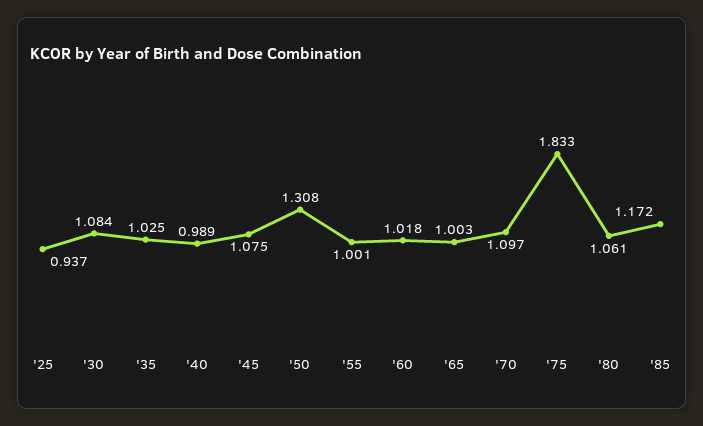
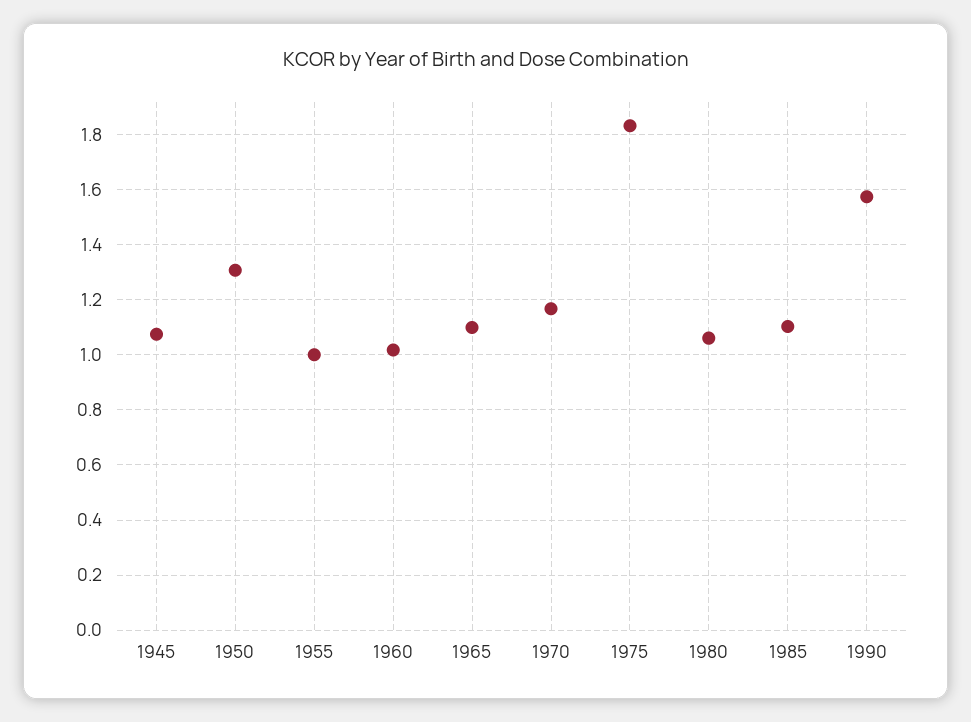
'25: 0.937 -> none
'30: 1.084 -> none
'35: 1.025 -> none
'40: 0.989 -> none
'65: 1.003 -> 1.1
'70: 1.097 -> 1.175
'85: 1.172 -> 1.1
1990: none -> 1.575

